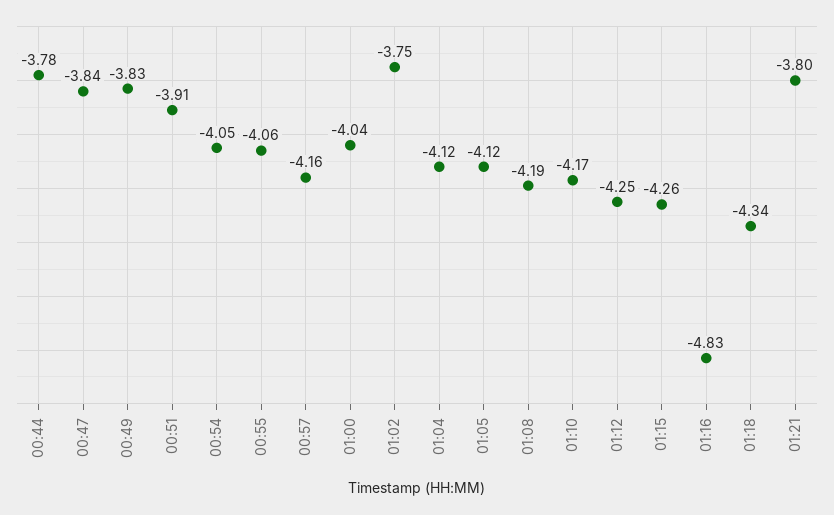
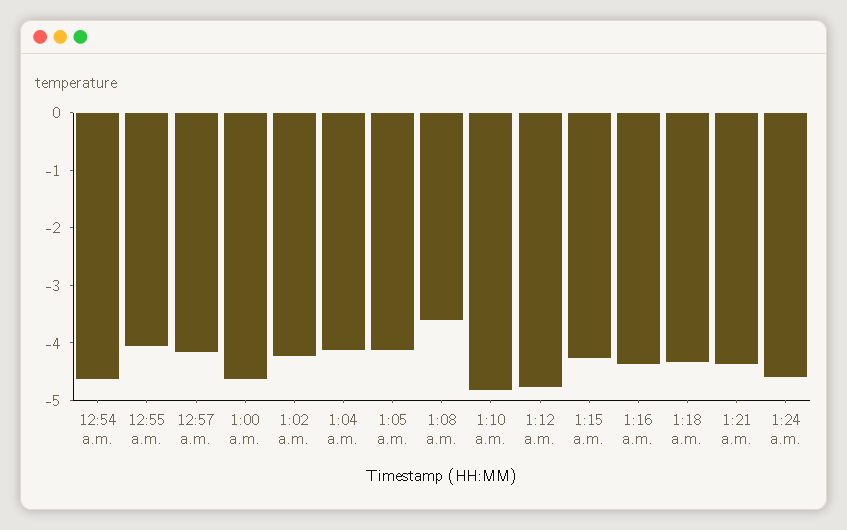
00:44: -3.78 -> none
00:47: -3.84 -> none
00:49: -3.83 -> none
00:51: -3.91 -> none
00:54: -4.05 -> -4.6
01:00: -4.04 -> -4.6
01:02: -3.75 -> -4.2
01:08: -4.19 -> -3.6
01:10: -4.17 -> -4.8
01:12: -4.25 -> -4.8
01:16: -4.83 -> -4.4
01:21: -3.8 -> -4.4
1:24 a.m.: none -> -4.6

